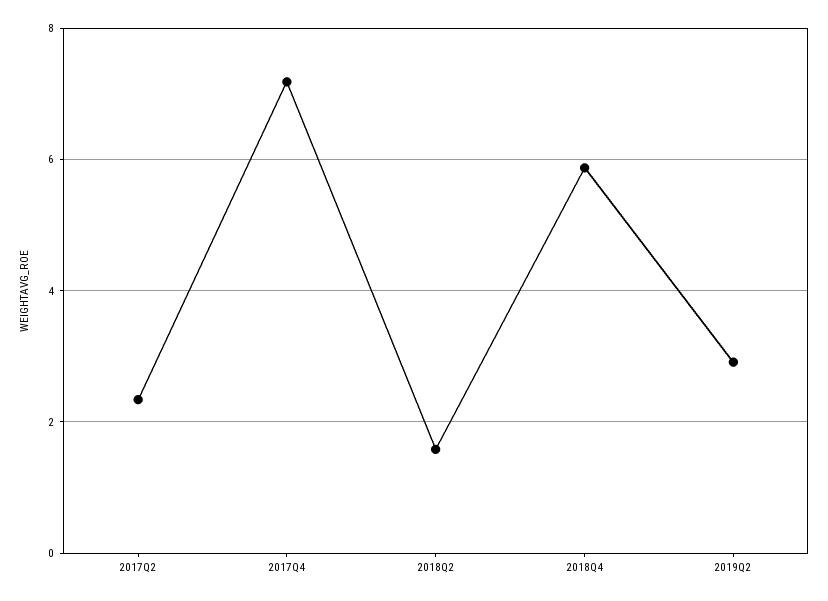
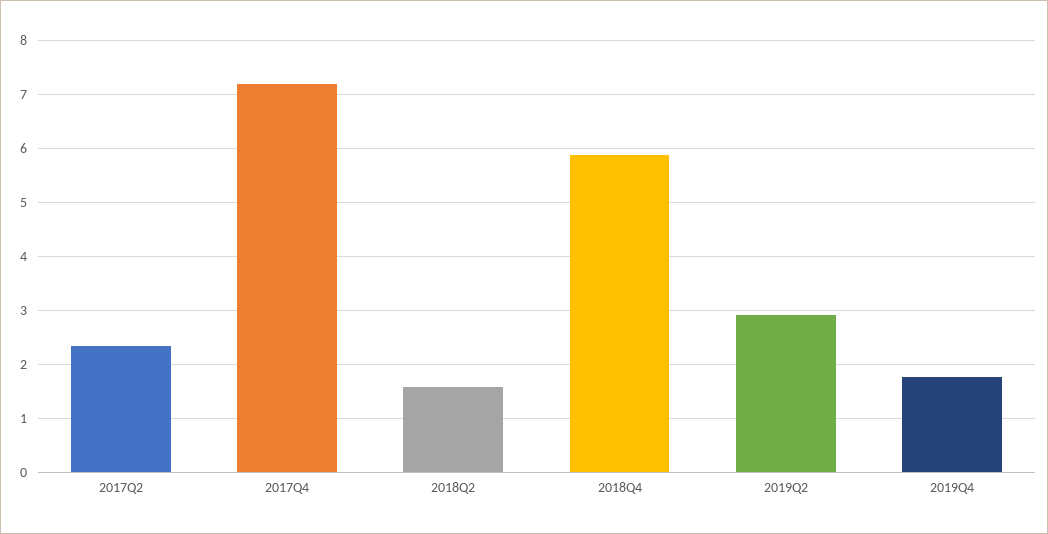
2019Q4: none -> 1.8

